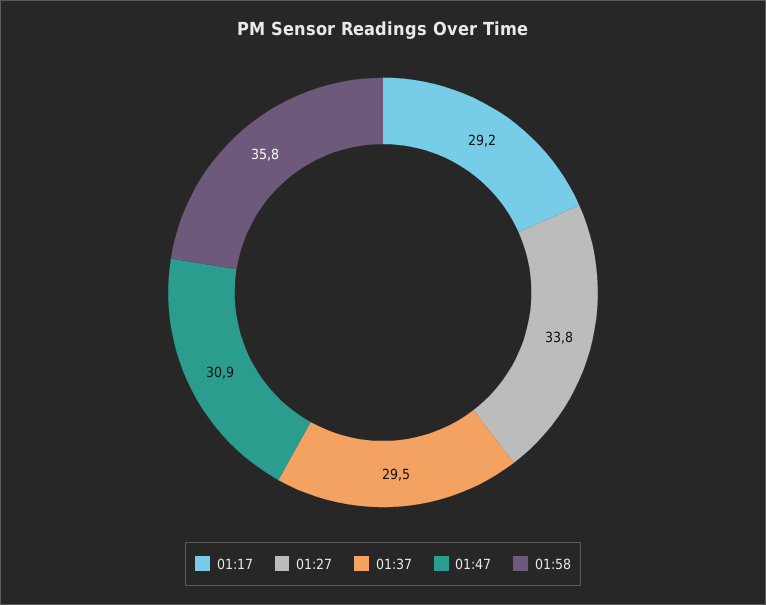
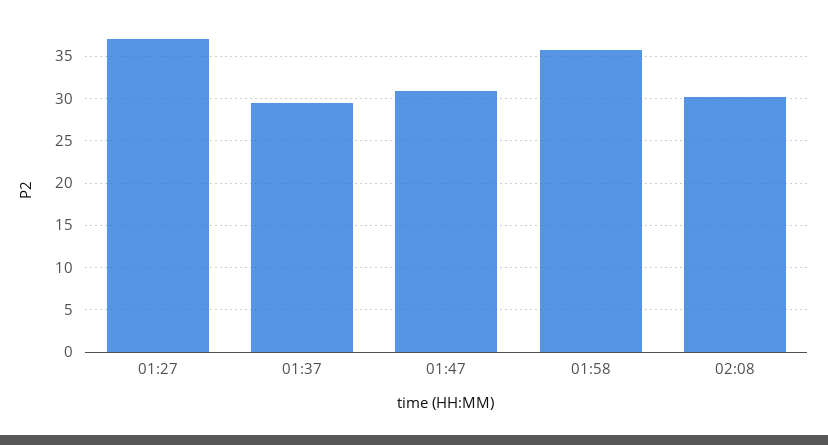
01:17: 29.2 -> none
01:27: 33.8 -> 37
02:08: none -> 30

